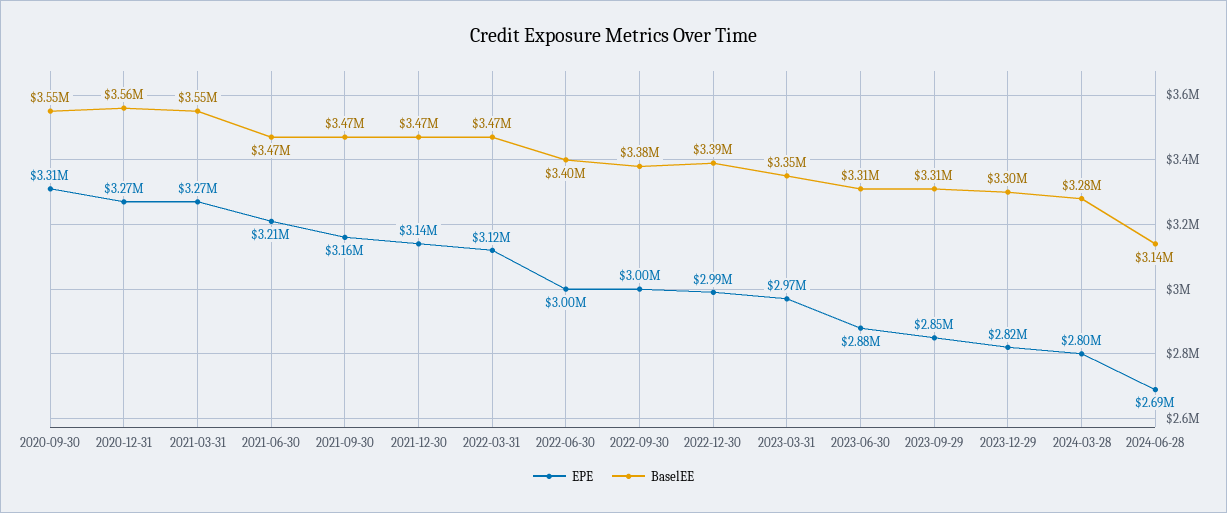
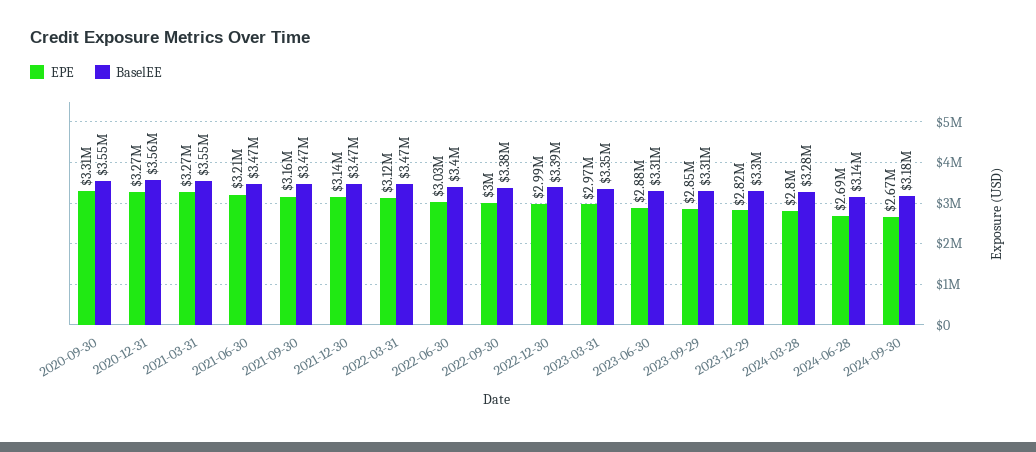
EPE, 2022-06-30: 3000000 -> 3030000
EPE, 2024-09-30: none -> 2670000
BaselEE, 2024-09-30: none -> 3180000

